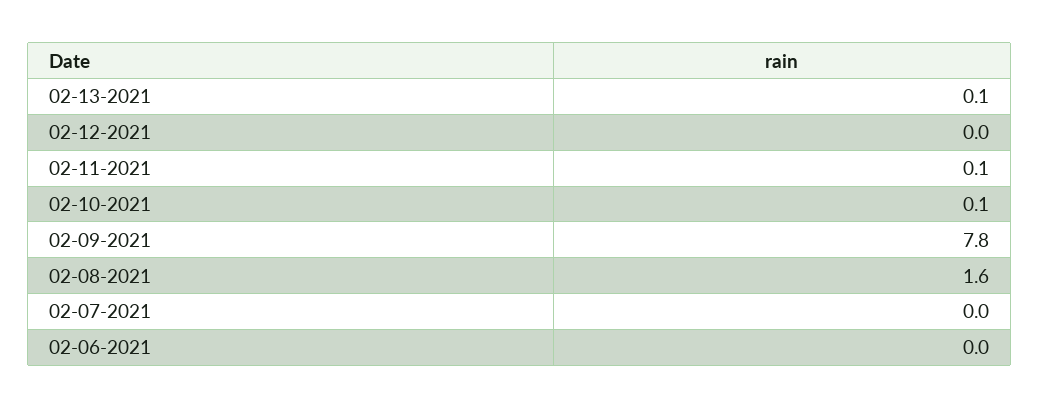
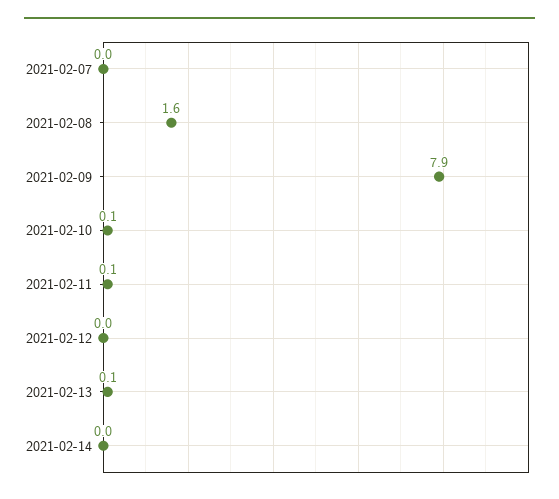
02-09-2021: 7.8 -> 7.9
02-06-2021: 0 -> none
2021-02-14: none -> 0

